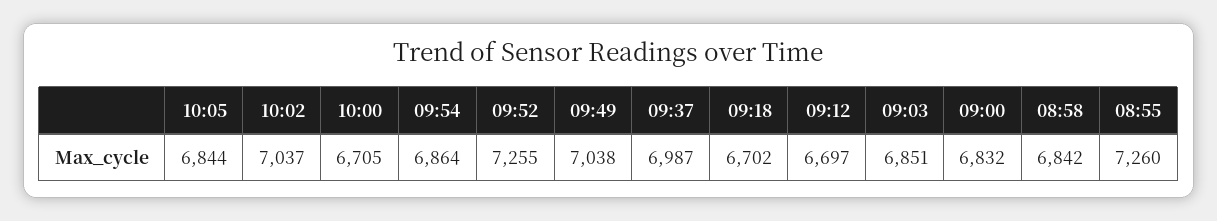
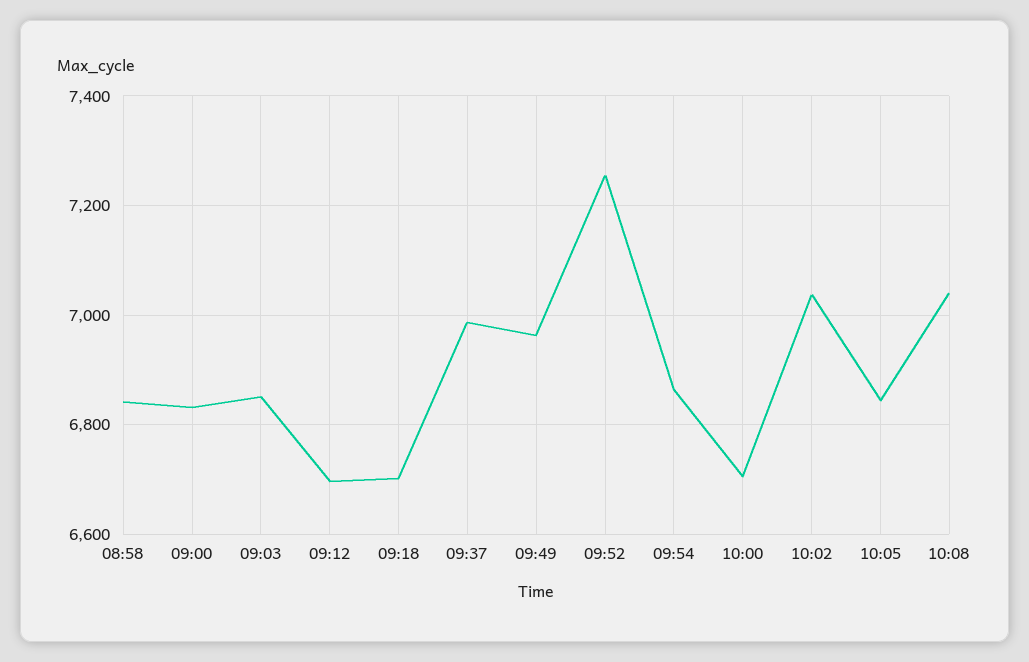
09:49: 7038 -> 6960
08:55: 7260 -> none
10:08: none -> 7040

